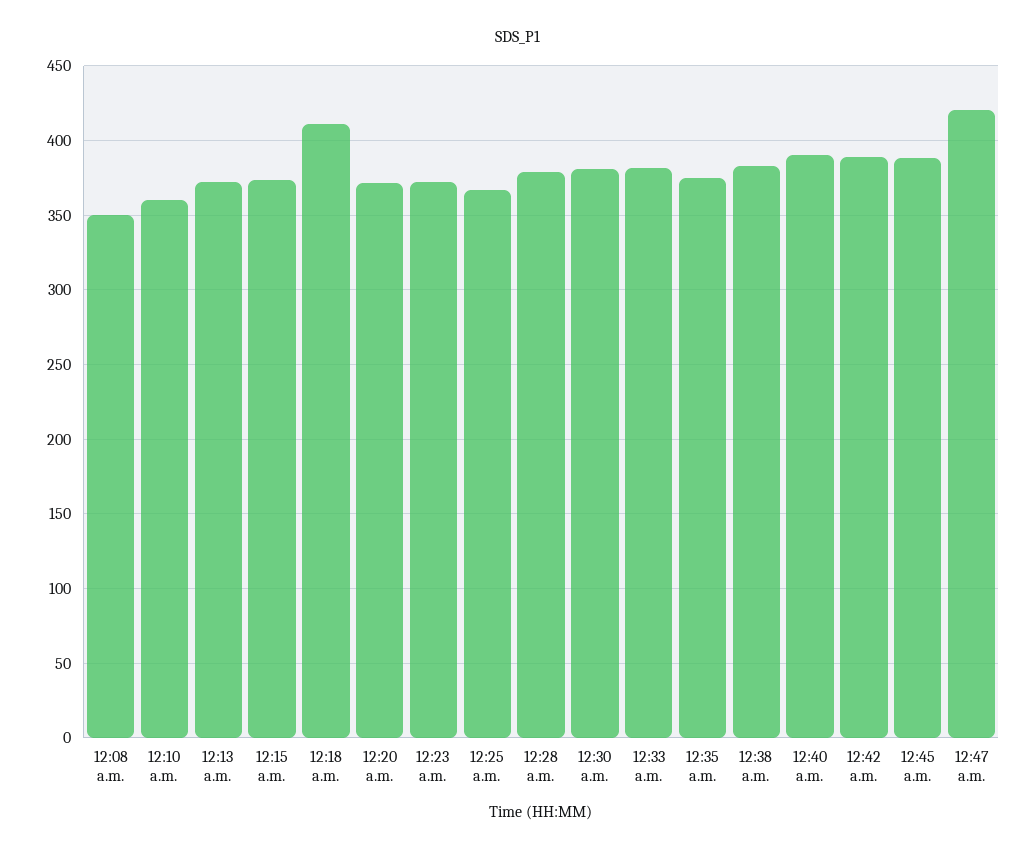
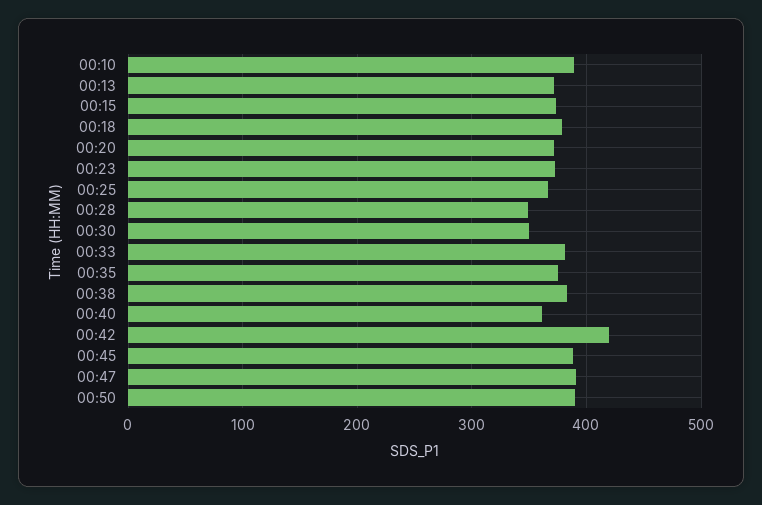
12:08 a.m.: 350 -> none
12:10 a.m.: 360 -> 390
12:18 a.m.: 410 -> 380
12:28 a.m.: 380 -> 350
12:30 a.m.: 380 -> 350
12:40 a.m.: 390 -> 360
12:42 a.m.: 390 -> 420
12:47 a.m.: 420 -> 390
00:50: none -> 390

